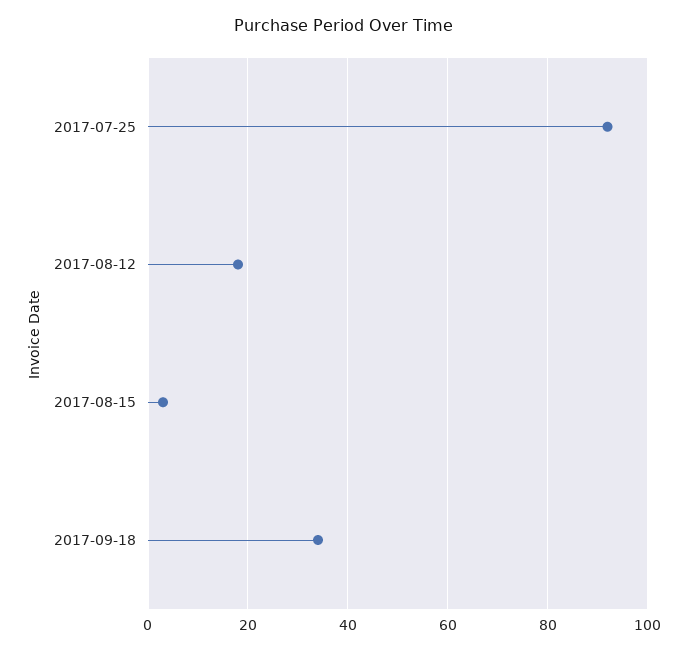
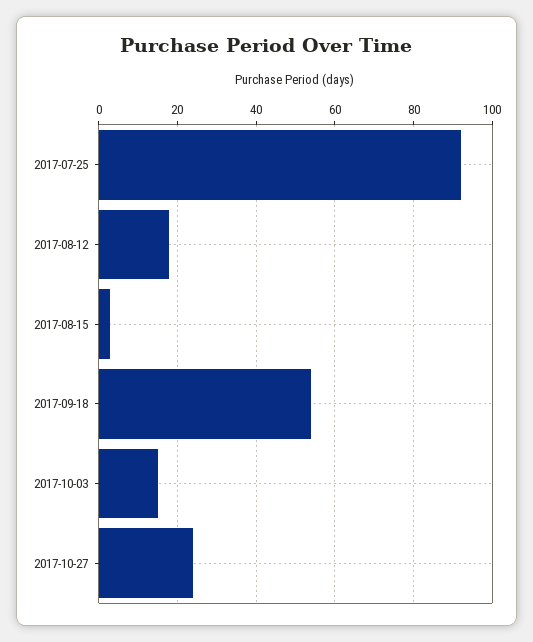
2017-09-18: 35 -> 55
2017-10-03: none -> 15
2017-10-27: none -> 25

